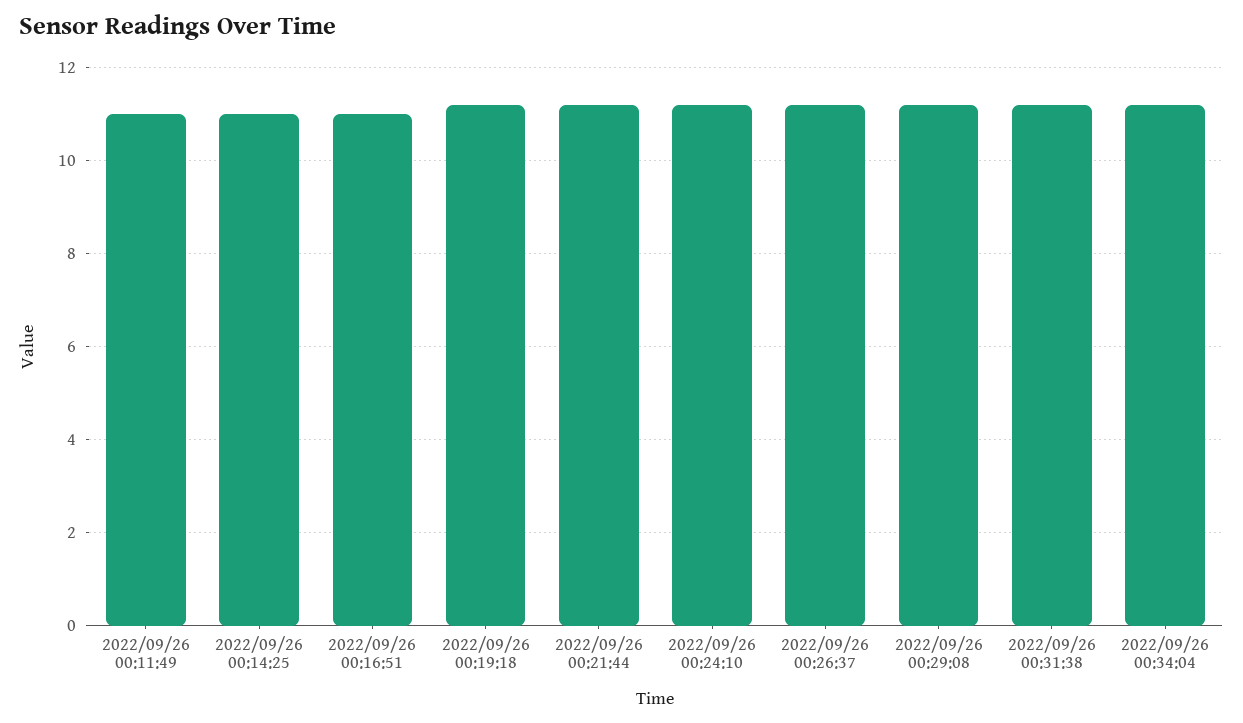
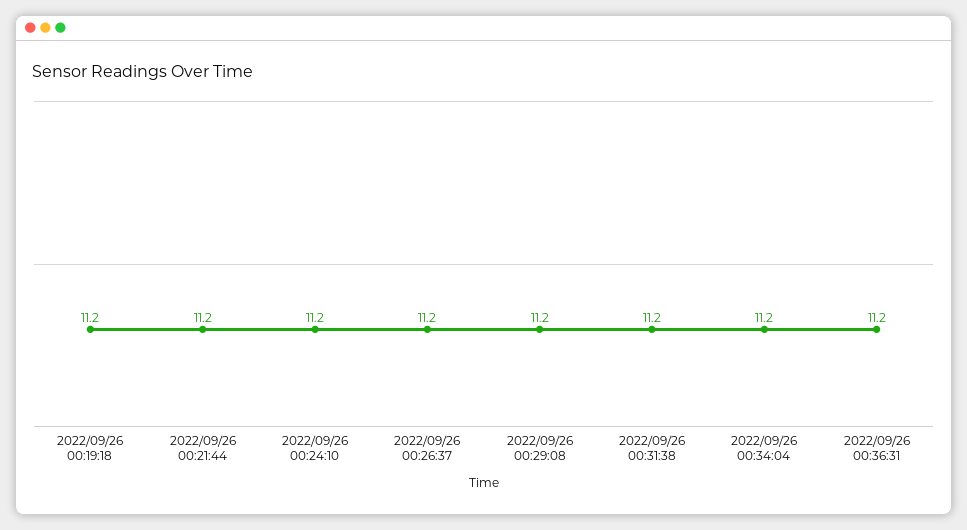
2022/09/26 00:11:49: 11 -> none
2022/09/26 00:14:25: 11 -> none
2022/09/26 00:16:51: 11 -> none
2022/09/26 00:36:31: none -> 11.2

